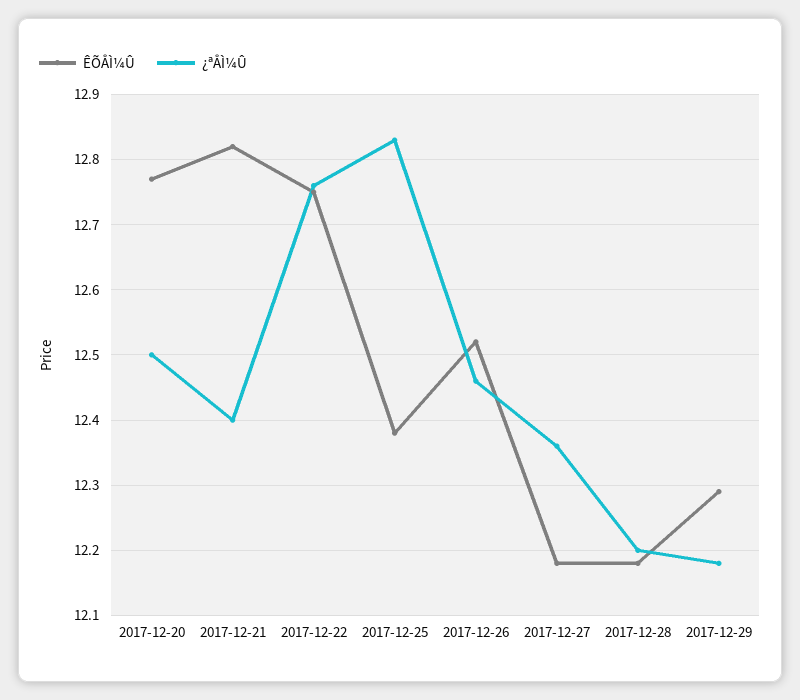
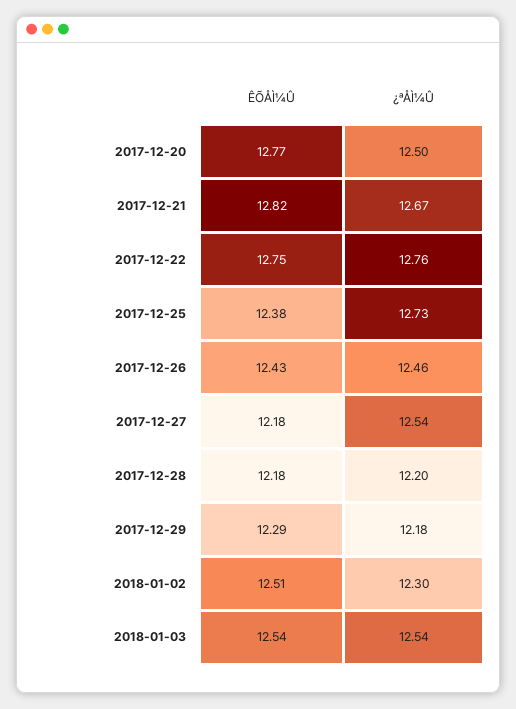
¿ªÅÌ¼Û, 2017-12-21: 12.4 -> 12.67
¿ªÅÌ¼Û, 2017-12-25: 12.83 -> 12.73
ÊÕÅÌ¼Û, 2017-12-26: 12.52 -> 12.43
¿ªÅÌ¼Û, 2017-12-27: 12.36 -> 12.54
ÊÕÅÌ¼Û, 2018-01-02: none -> 12.51
¿ªÅÌ¼Û, 2018-01-02: none -> 12.3
ÊÕÅÌ¼Û, 2018-01-03: none -> 12.54
¿ªÅÌ¼Û, 2018-01-03: none -> 12.54

